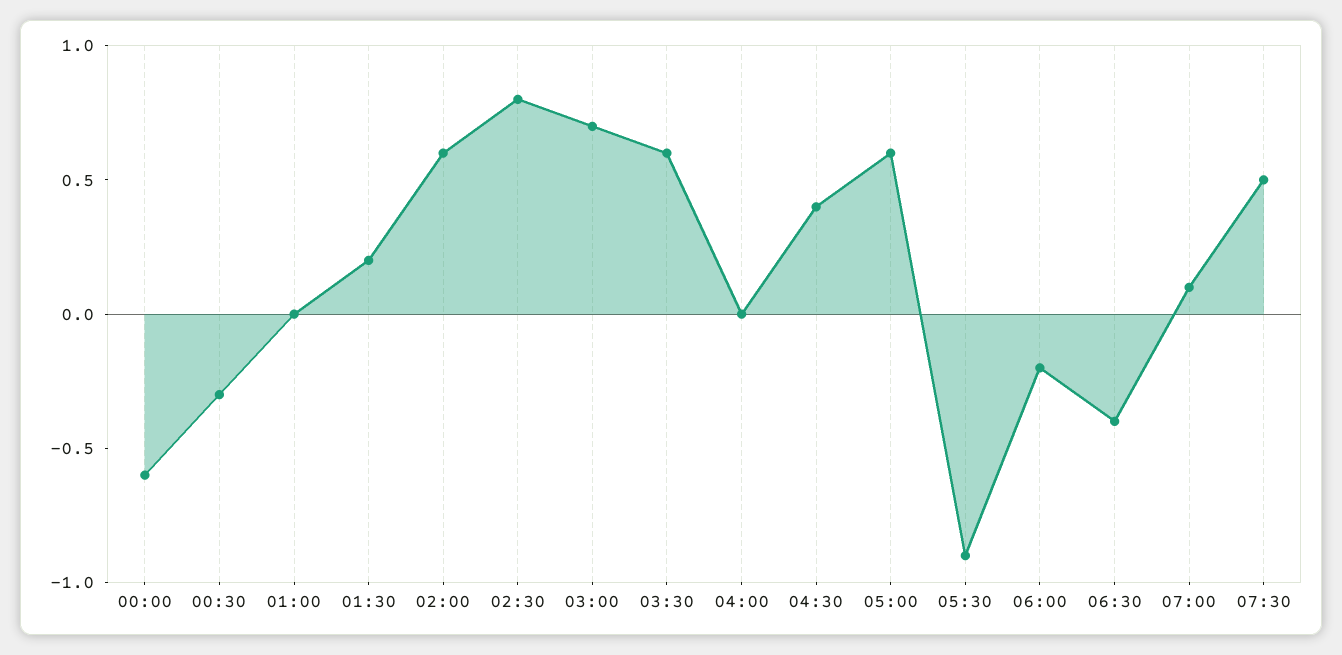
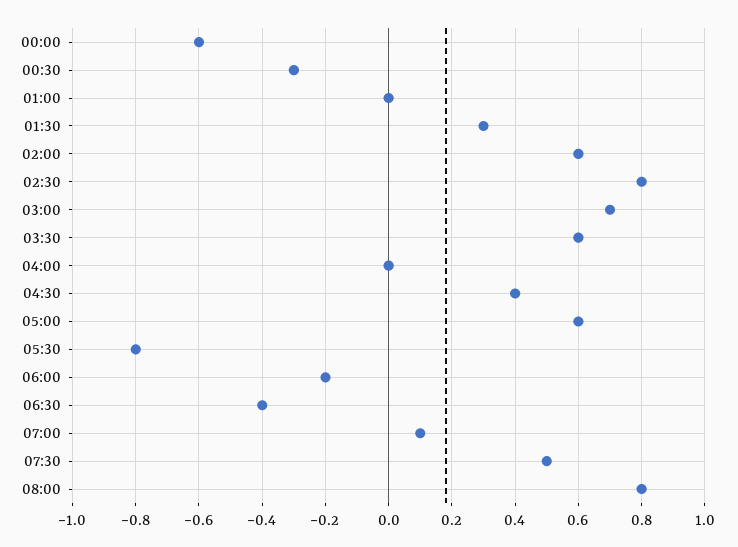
01:30: 0.2 -> 0.3
05:30: -0.9 -> -0.8
08:00: none -> 0.8

